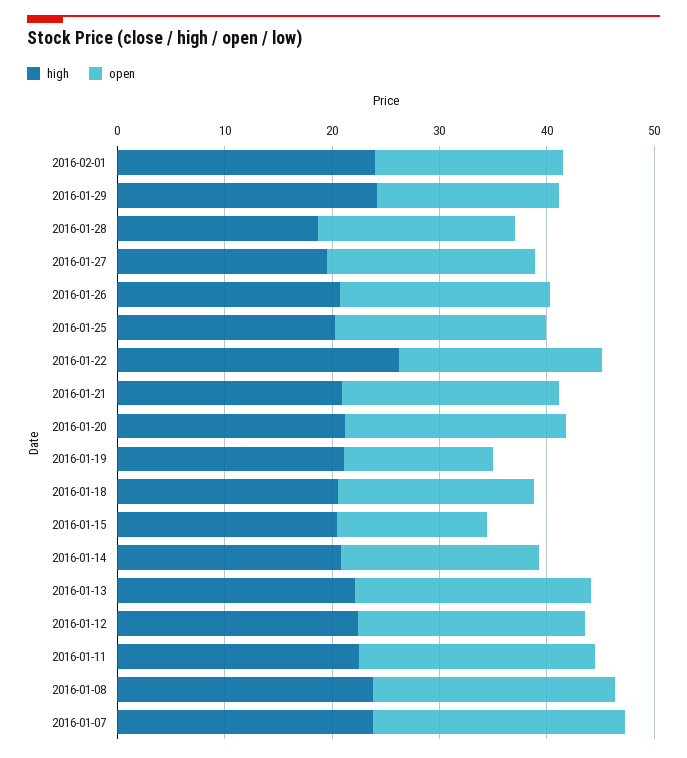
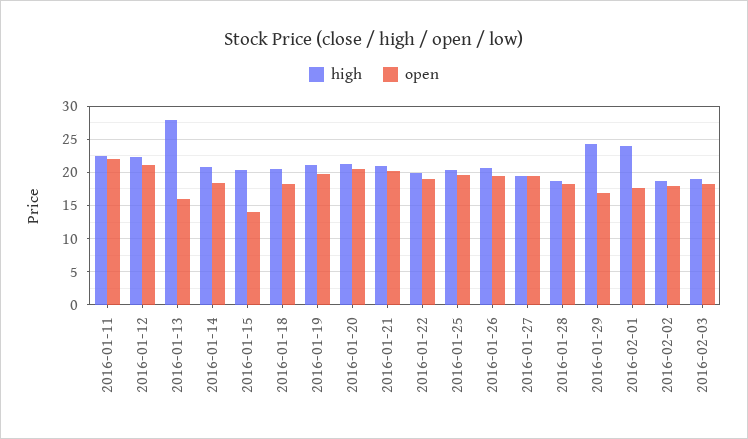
high, 2016-01-22: 26 -> 20
open, 2016-01-19: 14 -> 20
high, 2016-01-13: 22 -> 28
open, 2016-01-13: 22 -> 16
high, 2016-01-08: 24 -> none
open, 2016-01-08: 22 -> none
high, 2016-01-07: 24 -> none
open, 2016-01-07: 24 -> none
high, 2016-02-02: none -> 19
open, 2016-02-02: none -> 18
high, 2016-02-03: none -> 19
open, 2016-02-03: none -> 18

